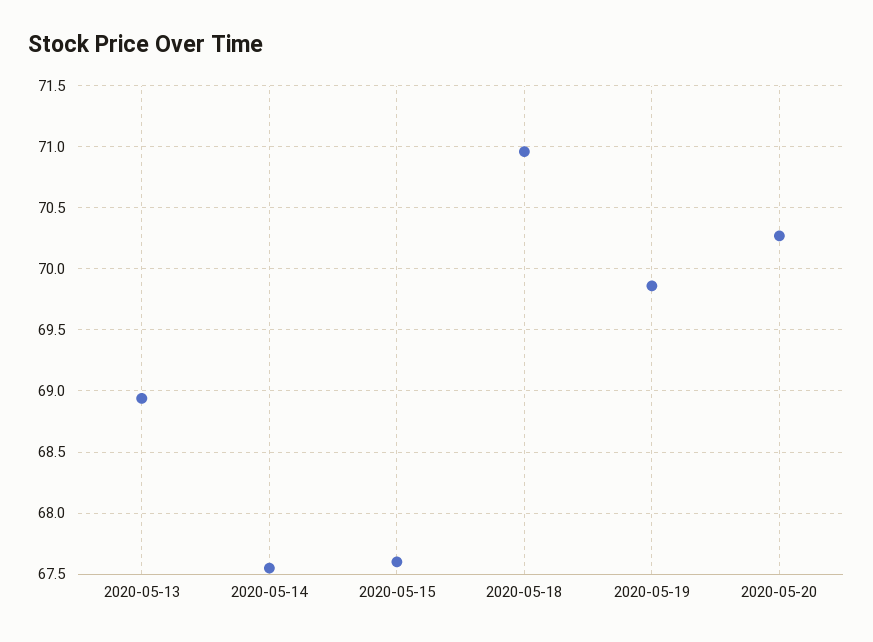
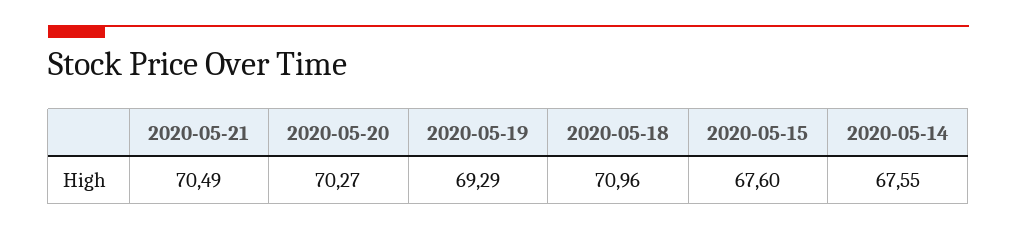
2020-05-13: 68.95 -> none
2020-05-19: 69.85 -> 69.29
2020-05-21: none -> 70.49

